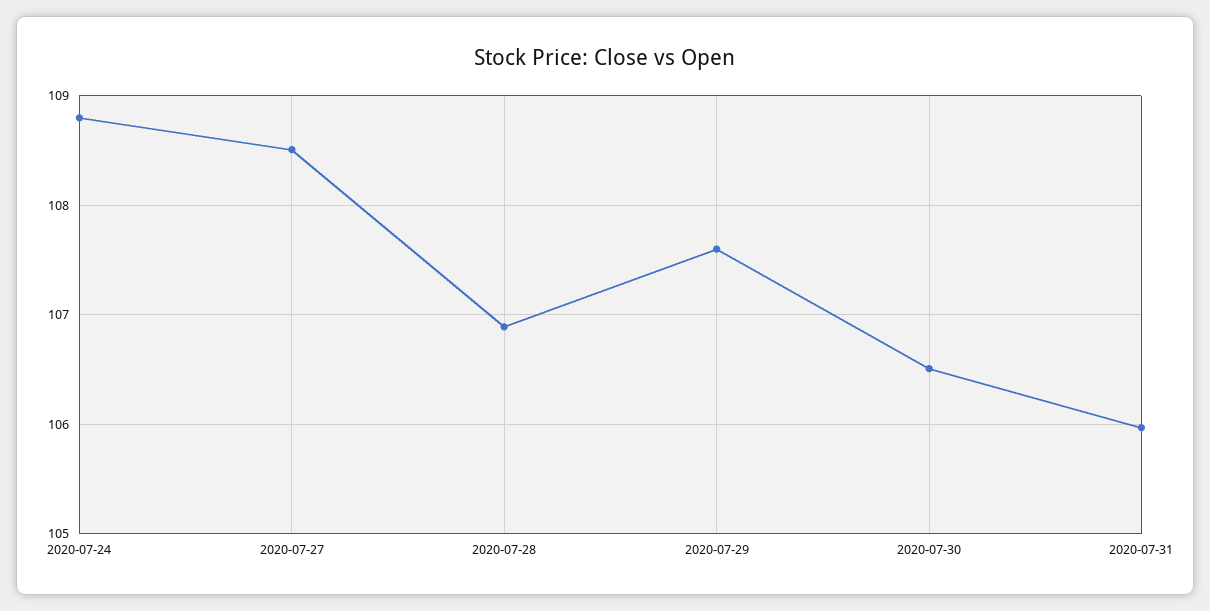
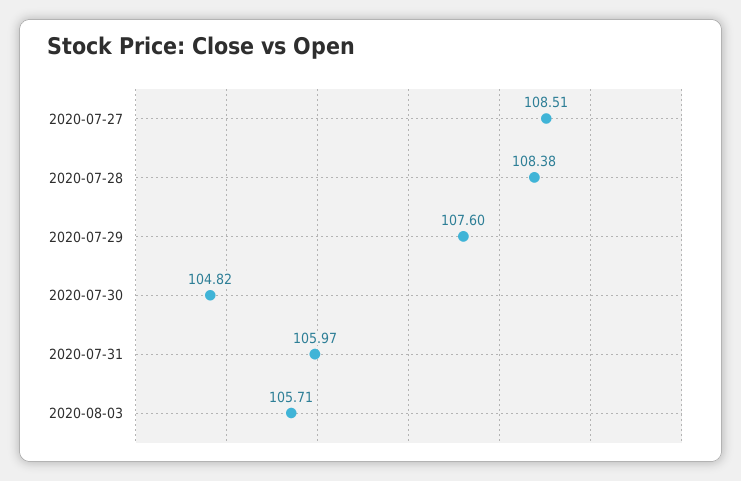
2020-07-24: 108.8 -> none
2020-07-28: 106.9 -> 108.38
2020-07-30: 106.5 -> 104.82
2020-08-03: none -> 105.71

